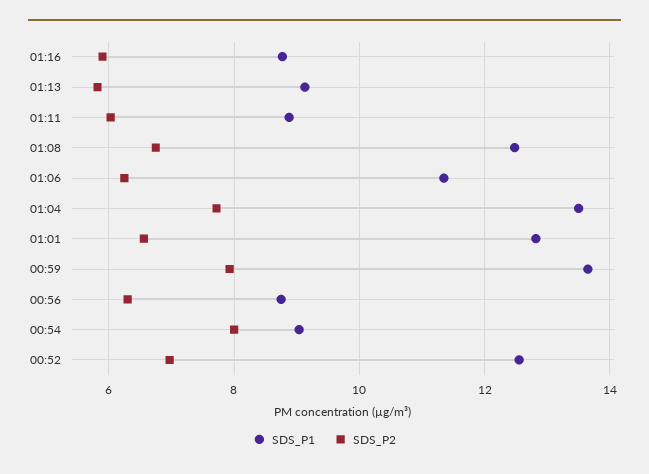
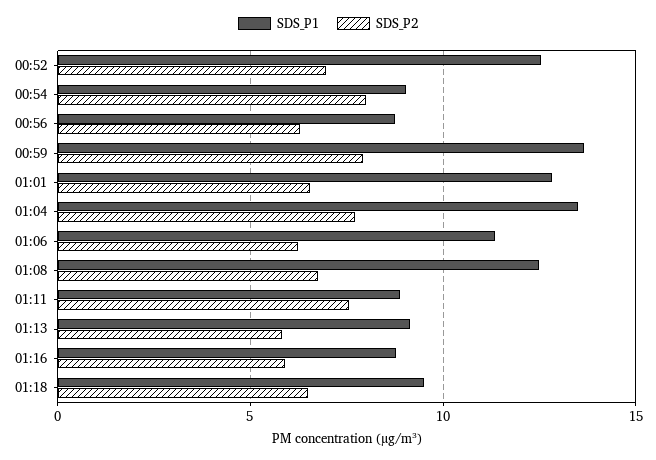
SDS_P2, 01:11: 6 -> 7.5
SDS_P1, 01:18: none -> 9.5
SDS_P2, 01:18: none -> 6.5

